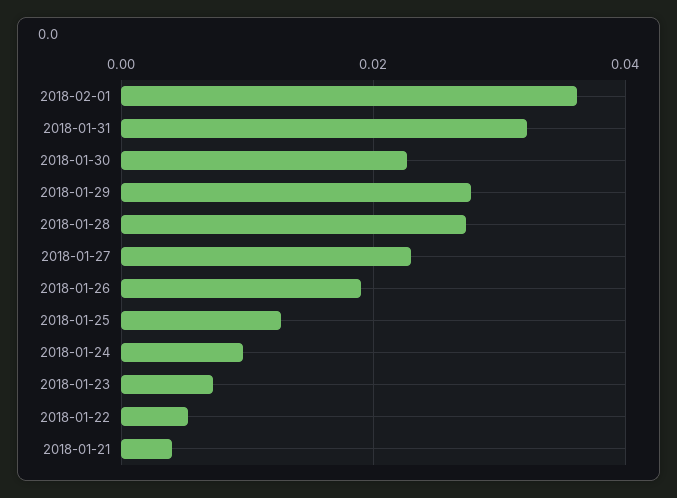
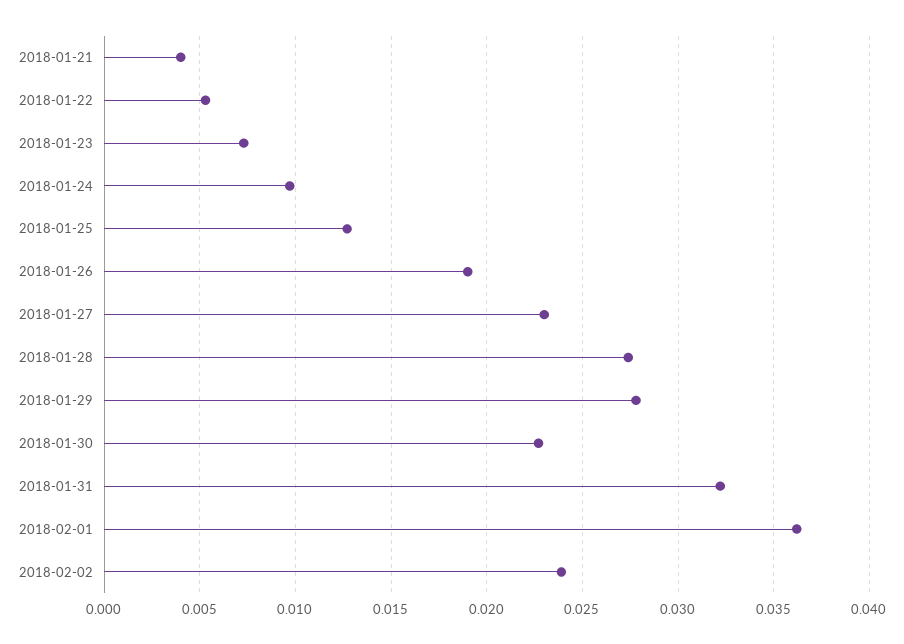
2018-02-02: none -> 0.024

